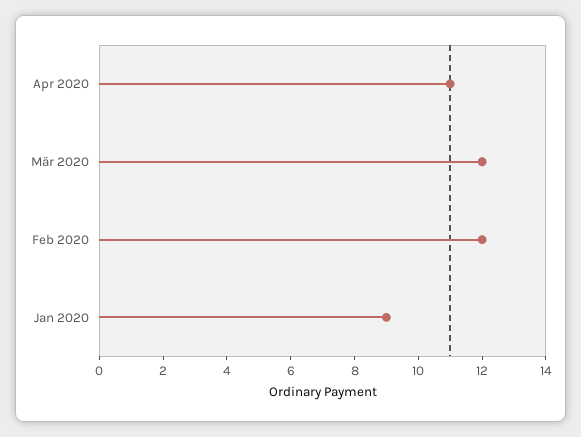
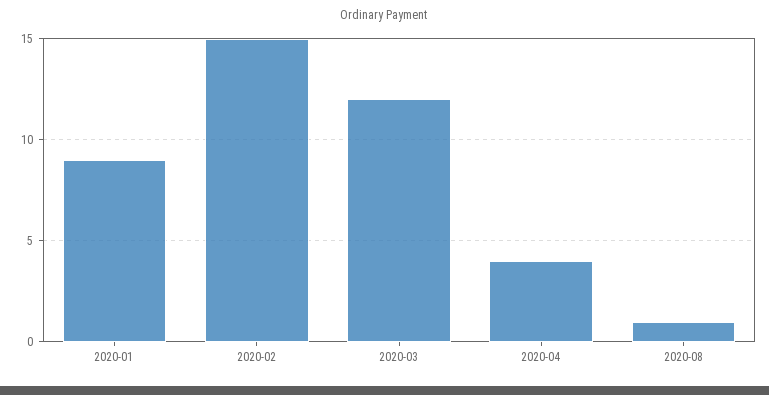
Apr 2020: 11 -> 4
Feb 2020: 12 -> 15
2020-08: none -> 1

